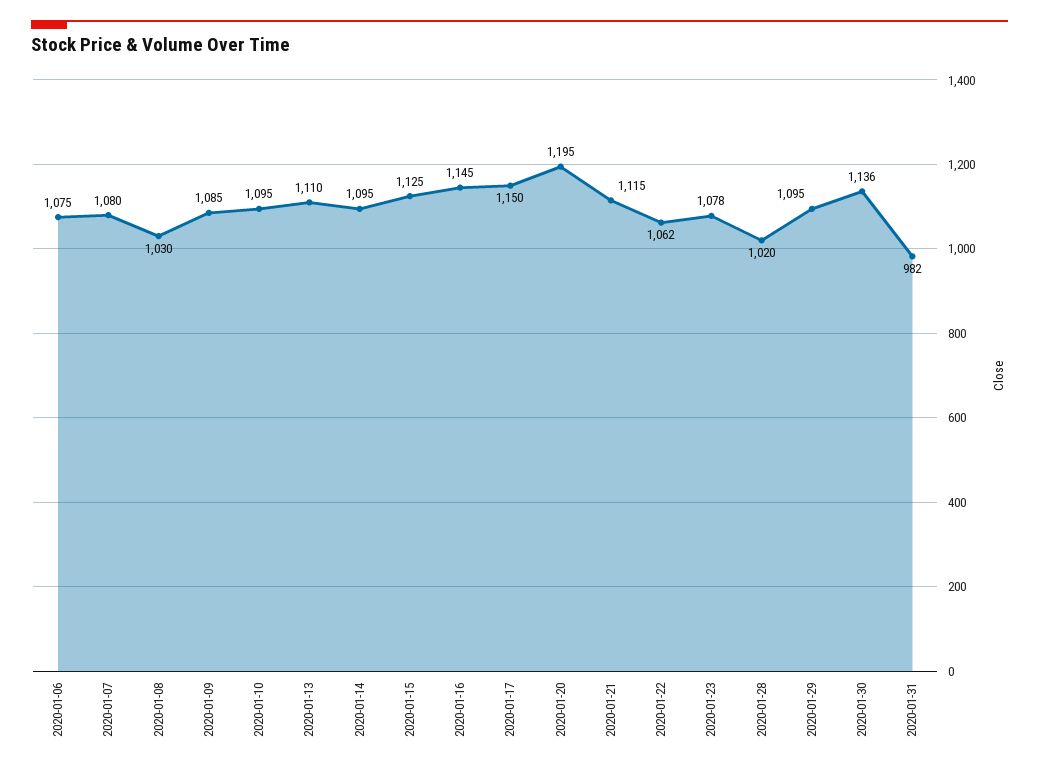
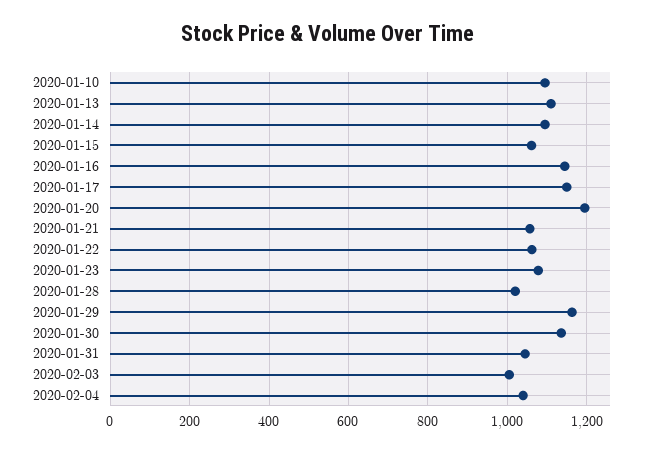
2020-01-06: 1075 -> none
2020-01-07: 1080 -> none
2020-01-08: 1030 -> none
2020-01-09: 1085 -> none
2020-01-15: 1125 -> 1060
2020-01-21: 1115 -> 1060
2020-01-29: 1095 -> 1160
2020-01-31: 982 -> 1040
2020-02-03: none -> 1000
2020-02-04: none -> 1040

